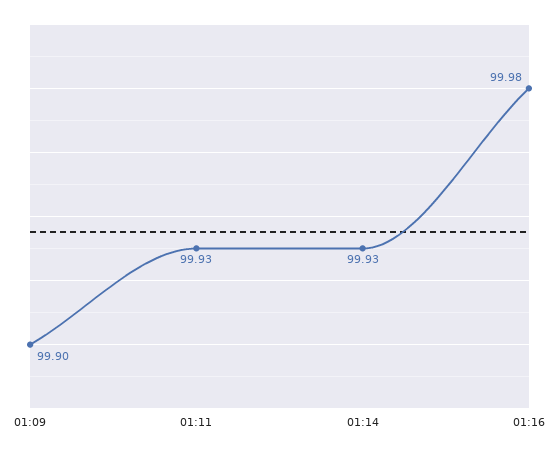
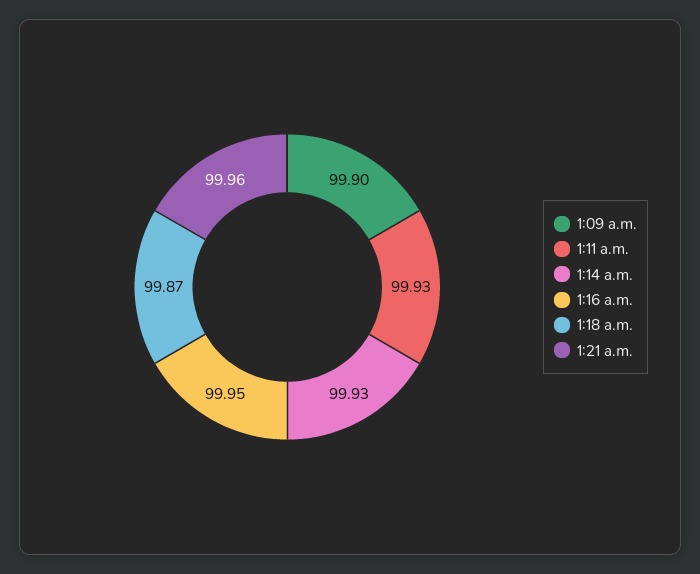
01:16: 99.98 -> 99.95
1:18 a.m.: none -> 99.87
1:21 a.m.: none -> 99.96

